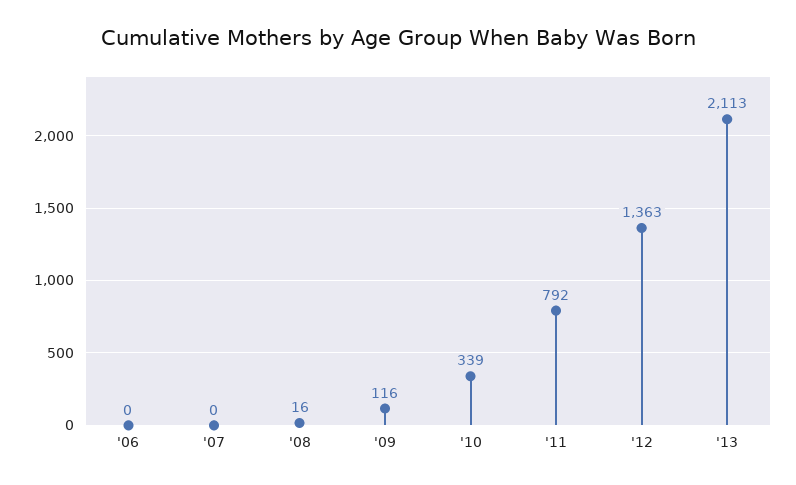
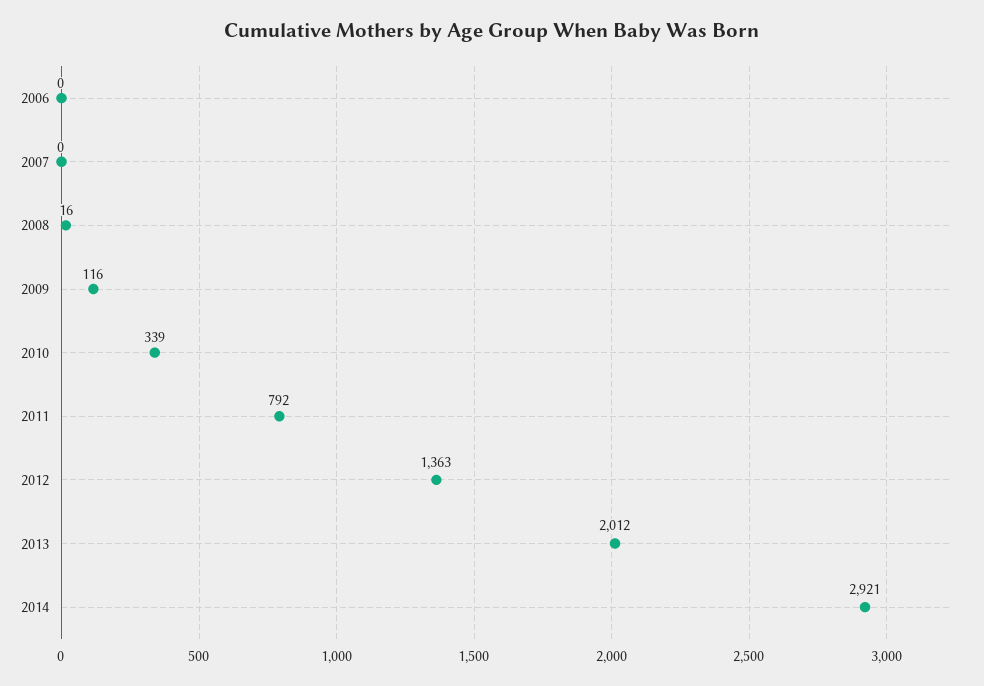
'13: 2113 -> 2012
2014: none -> 2921

